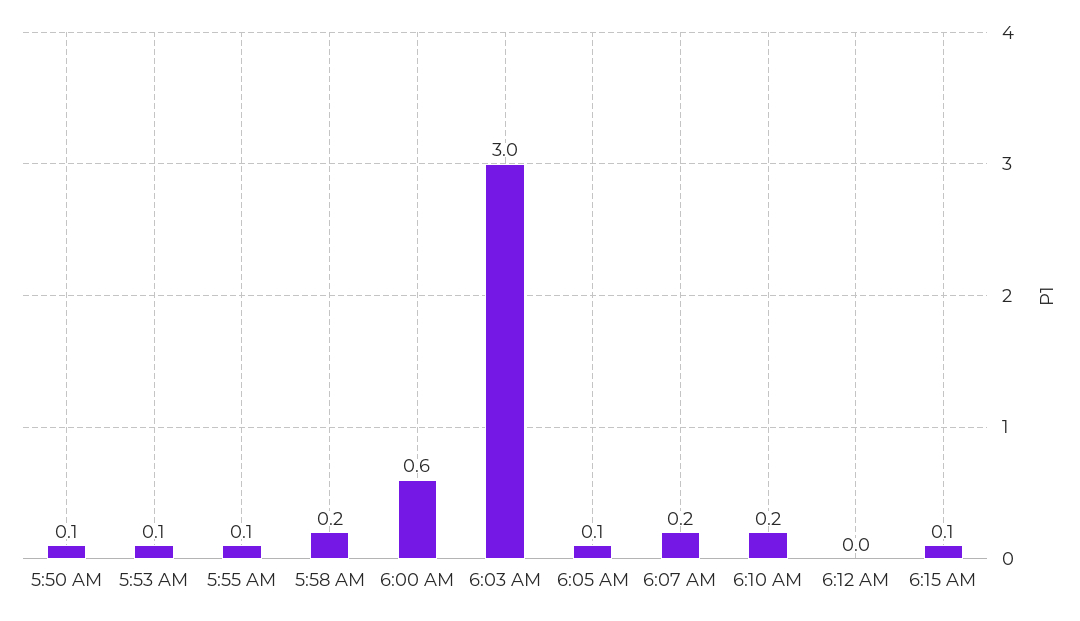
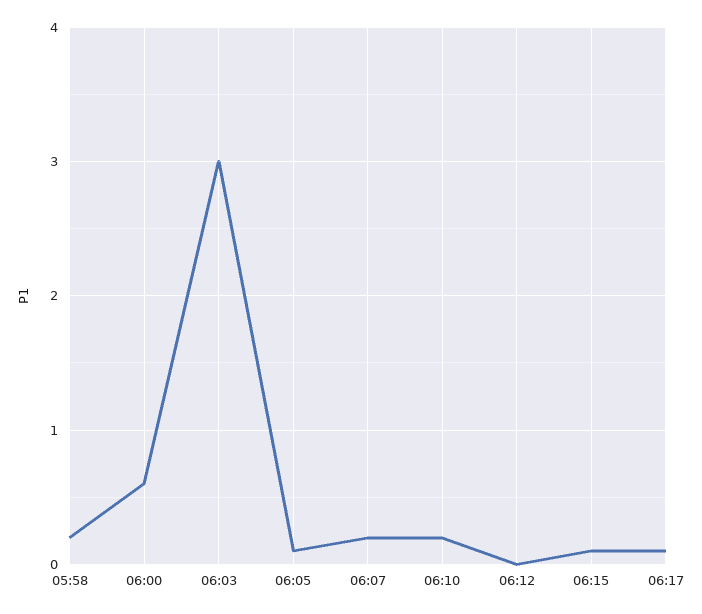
5:50 AM: 0.1 -> none
5:53 AM: 0.1 -> none
5:55 AM: 0.1 -> none
06:17: none -> 0.1

